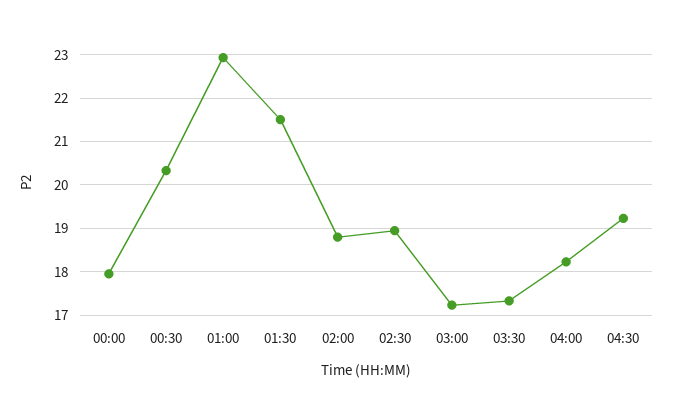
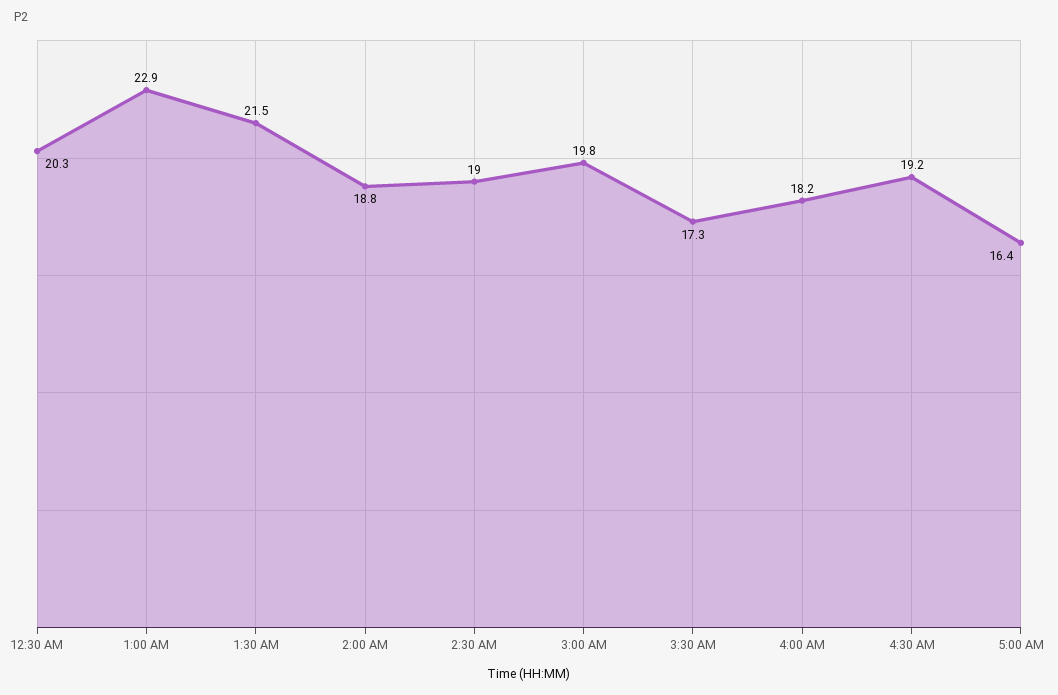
00:00: 18 -> none
03:00: 17.2 -> 19.8
5:00 AM: none -> 16.4

